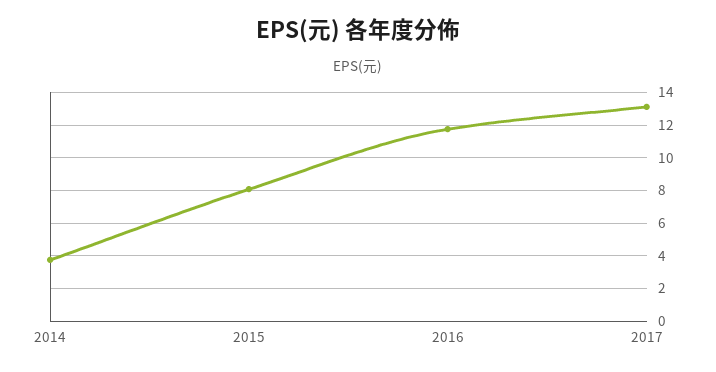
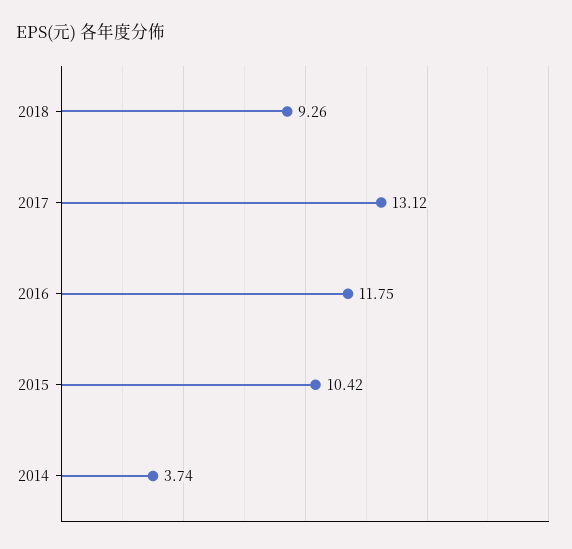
2015: 8 -> 10.42
2018: none -> 9.26

